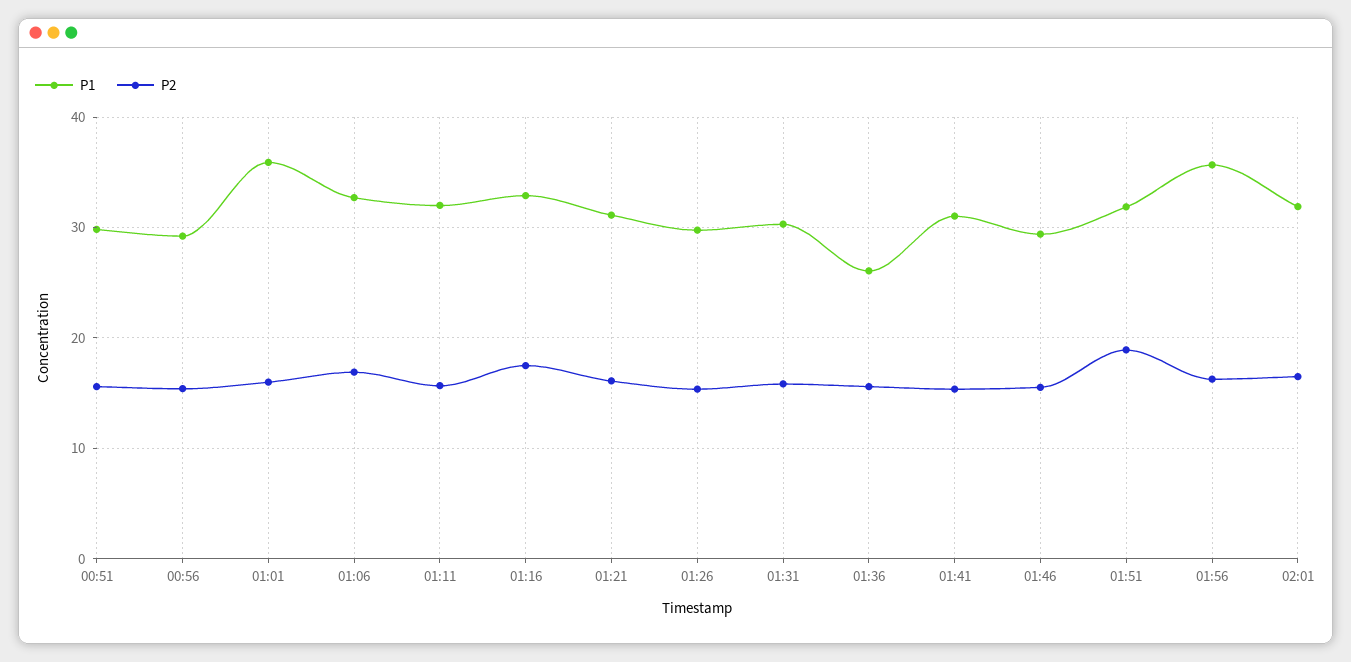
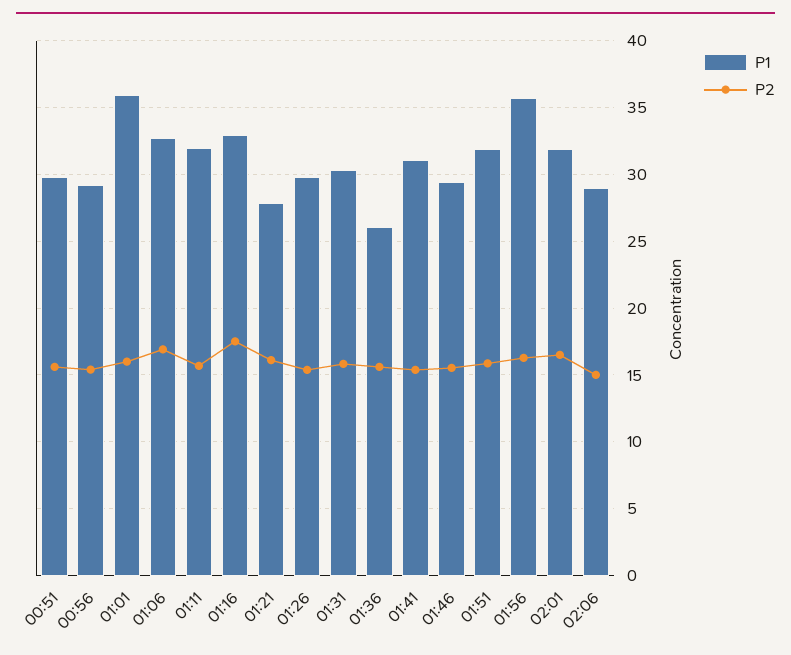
P1, 01:21: 31 -> 28
P2, 01:51: 19 -> 16
P1, 02:06: none -> 29
P2, 02:06: none -> 15

